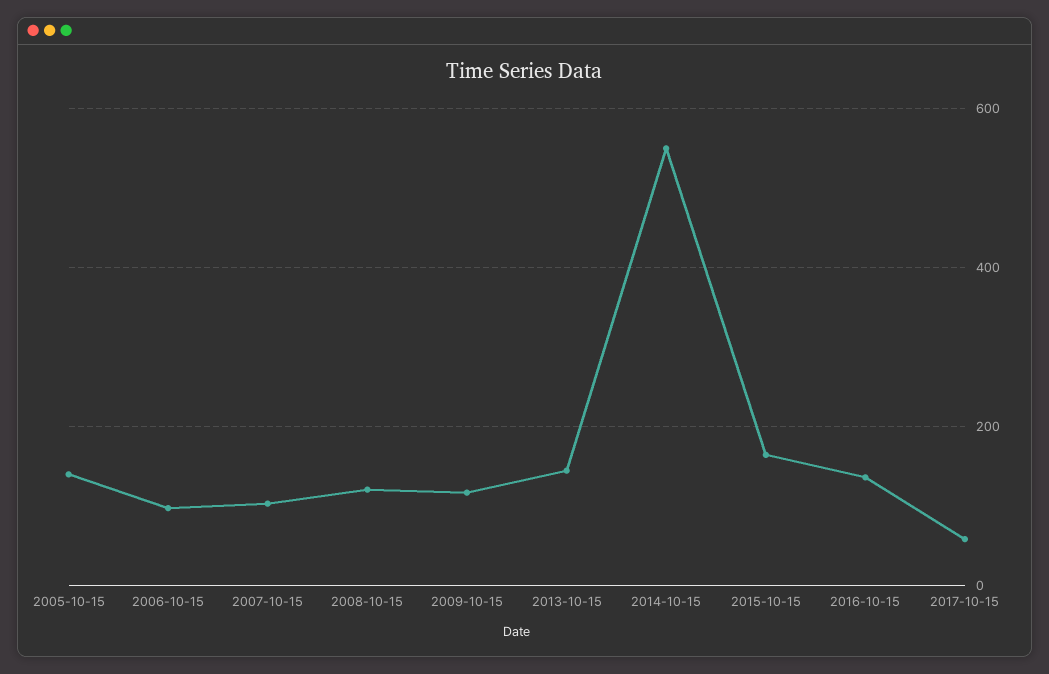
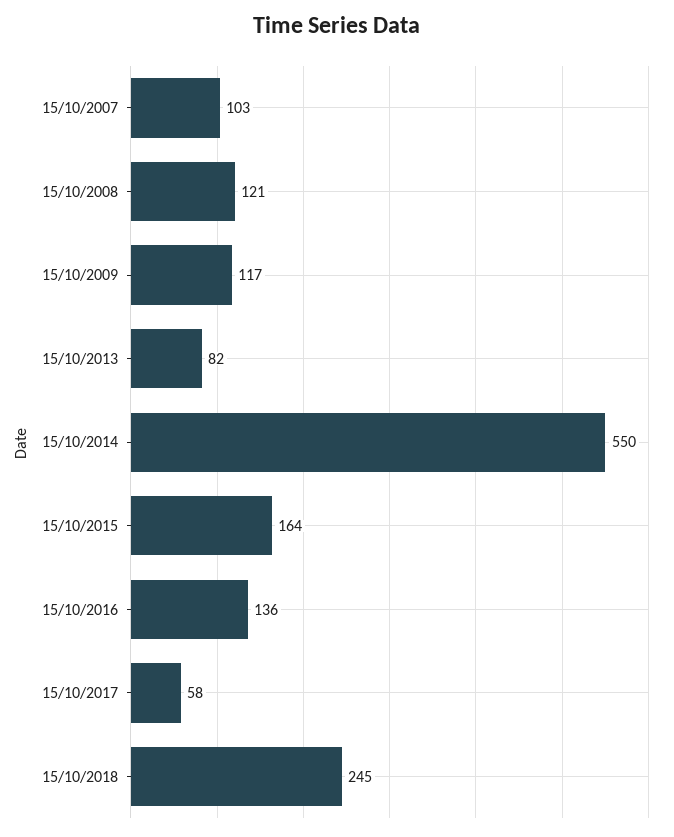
2005-10-15: 140 -> none
2006-10-15: 100 -> none
2013-10-15: 140 -> 82
15/10/2018: none -> 245

